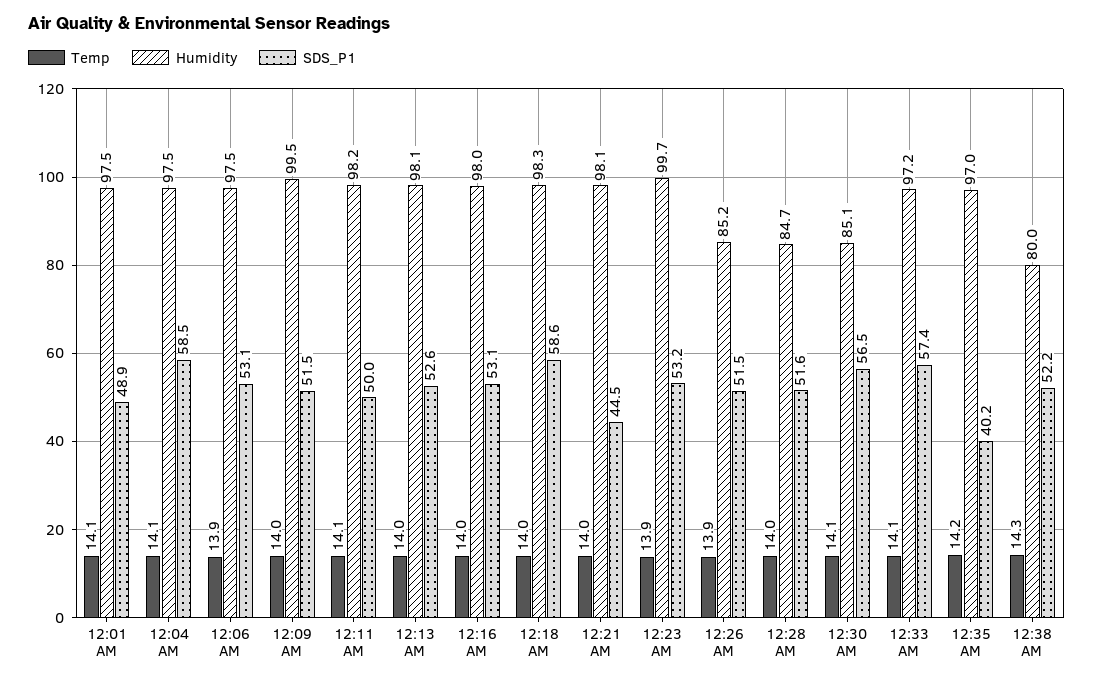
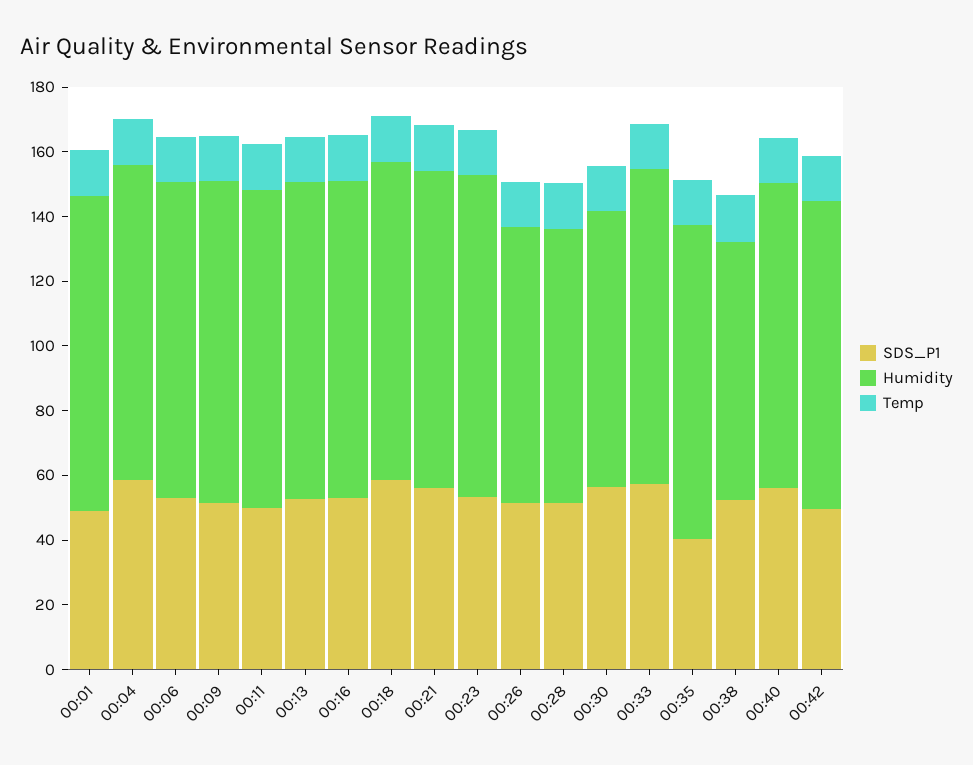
SDS_P1, 12:21 AM: 44.5 -> 55
SDS_P1, 00:40: none -> 55
Humidity, 00:40: none -> 95
Temp, 00:40: none -> 15
SDS_P1, 00:42: none -> 50
Humidity, 00:42: none -> 95
Temp, 00:42: none -> 15

